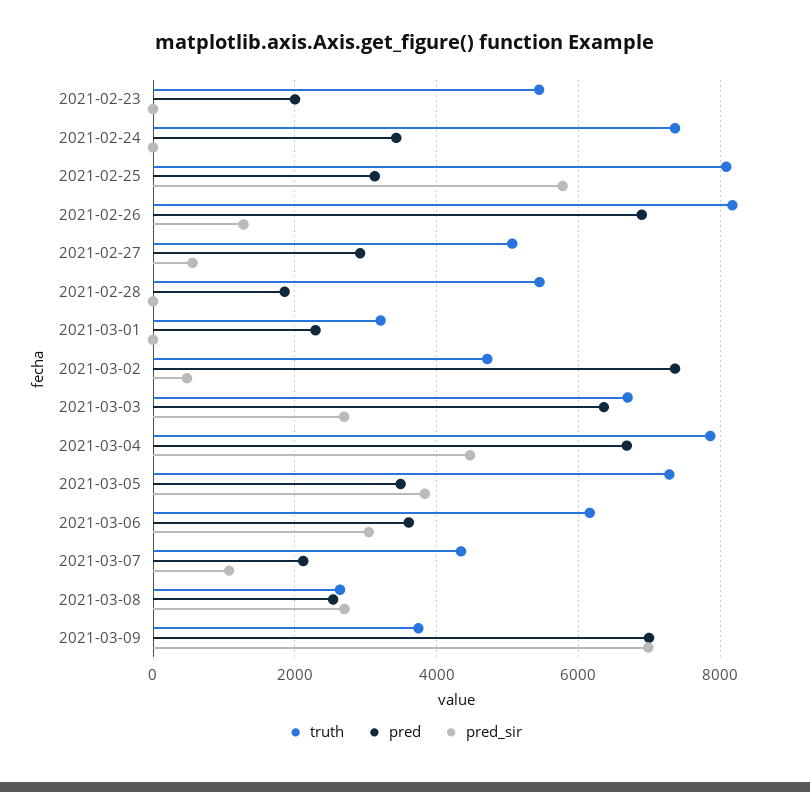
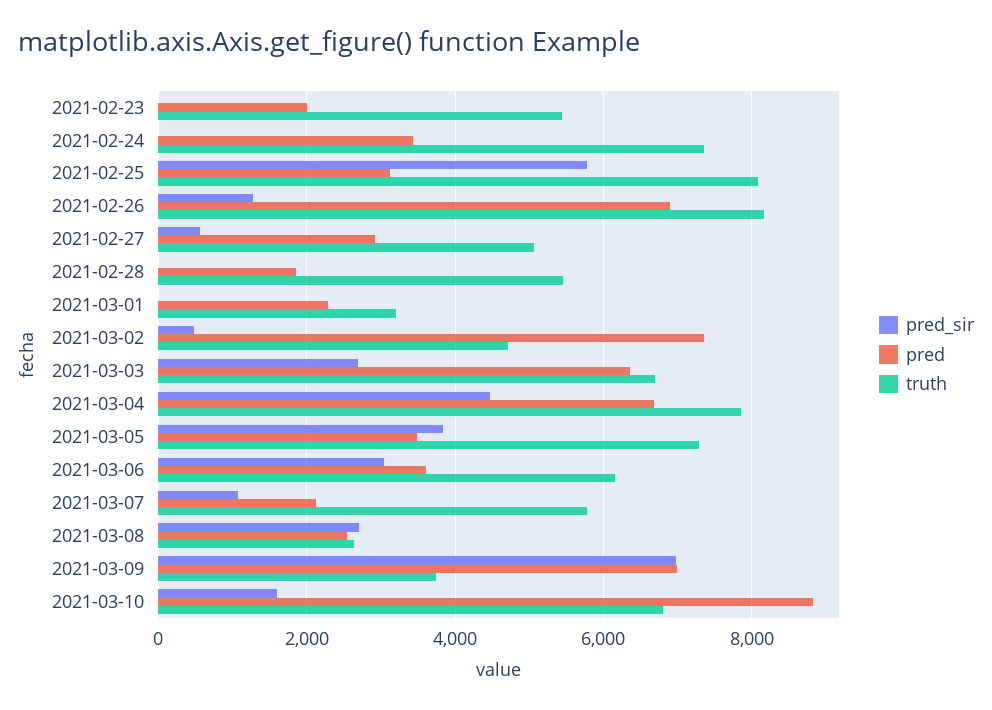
truth, 2021-03-07: 4400 -> 5800
pred_sir, 2021-03-10: none -> 1600
pred, 2021-03-10: none -> 8800
truth, 2021-03-10: none -> 6800

